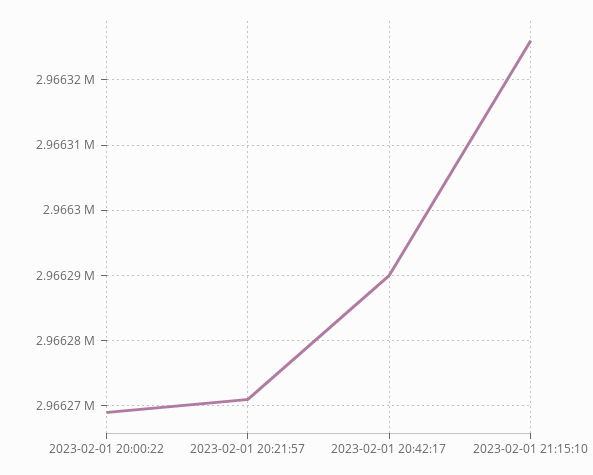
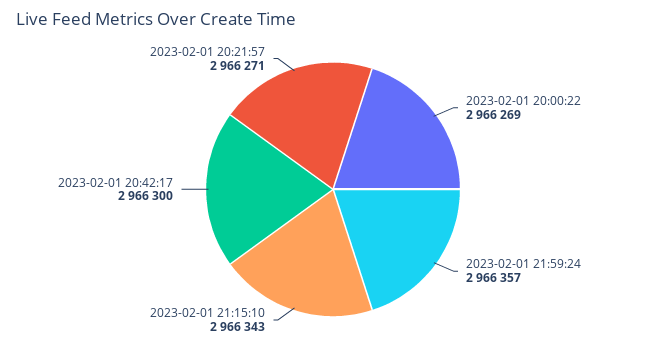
2023-02-01 20:42:17: 2966290 -> 2966300
2023-02-01 21:15:10: 2966326 -> 2966343
2023-02-01 21:59:24: none -> 2966357

